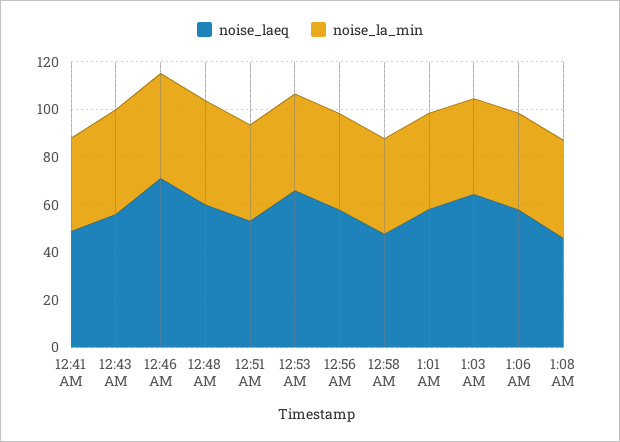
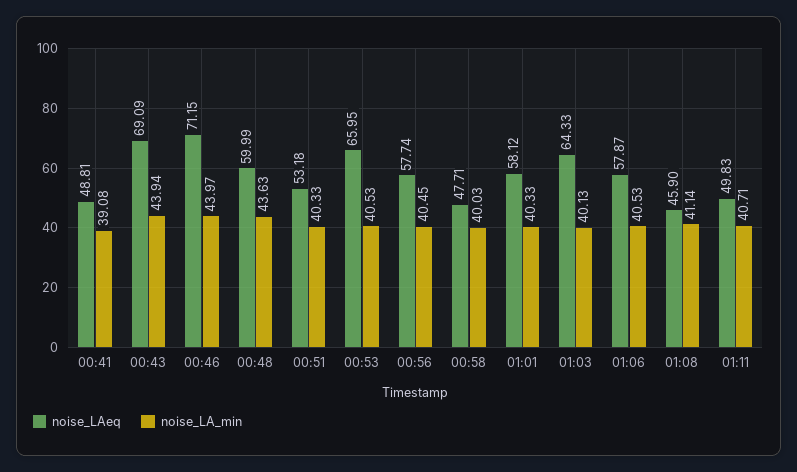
noise_laeq, 12:43 AM: 55 -> 69.09
noise_laeq, 01:11: none -> 49.83
noise_la_min, 01:11: none -> 40.71

